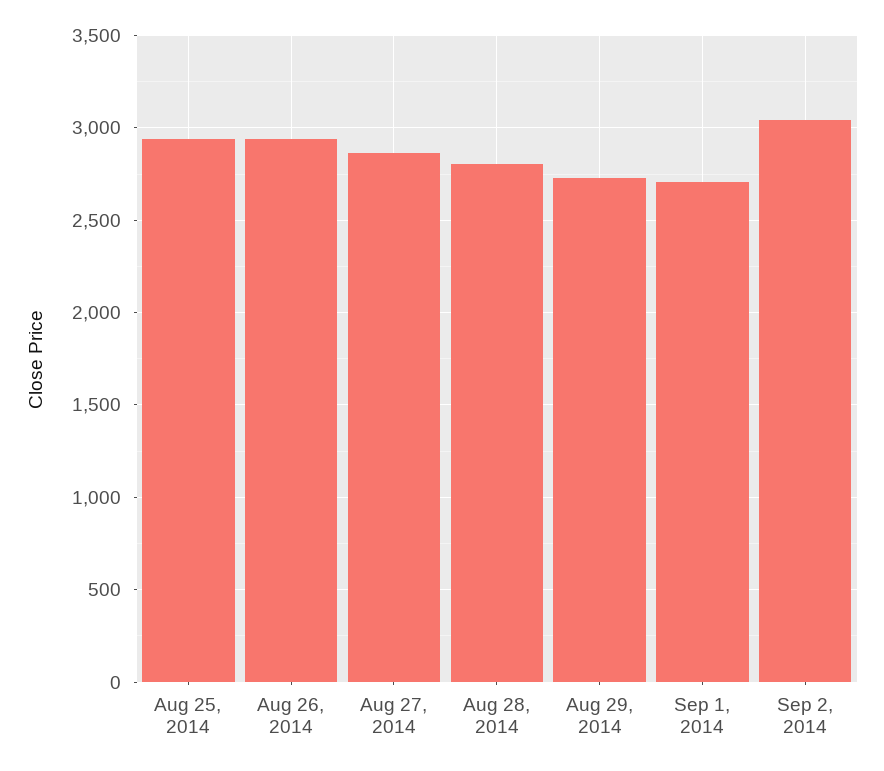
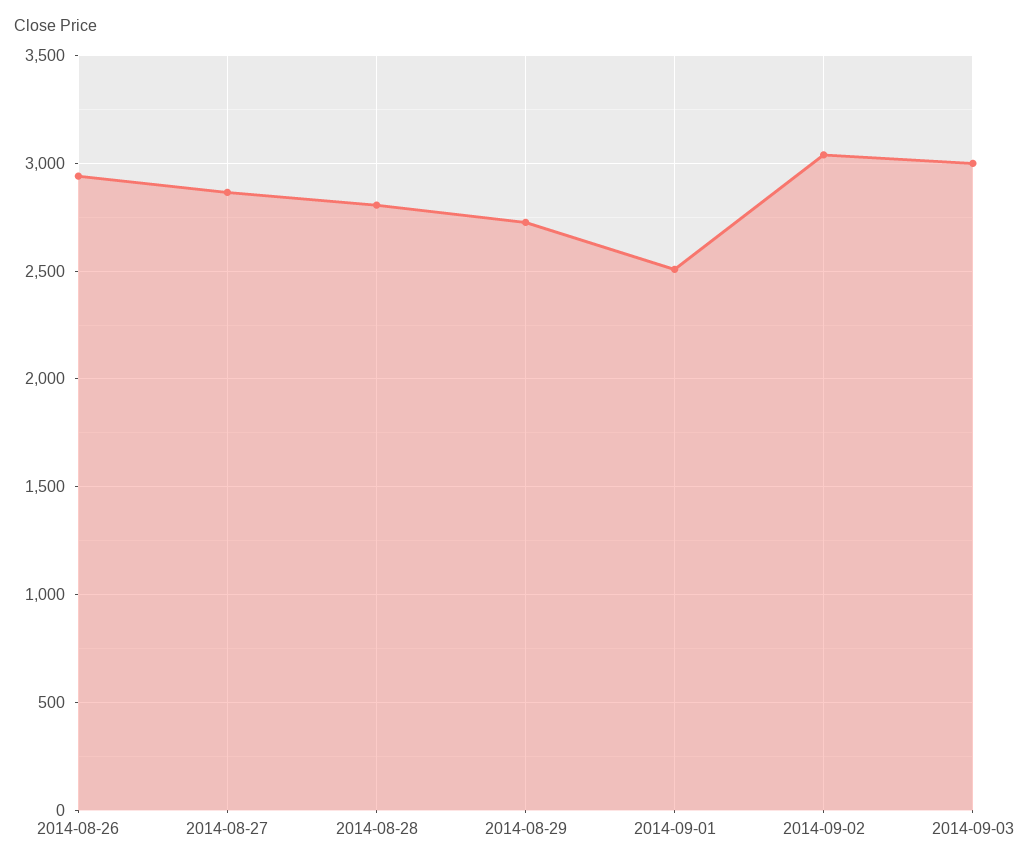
Aug 25, 2014: 2950 -> none
Sep 1, 2014: 2700 -> 2500
2014-09-03: none -> 3000

